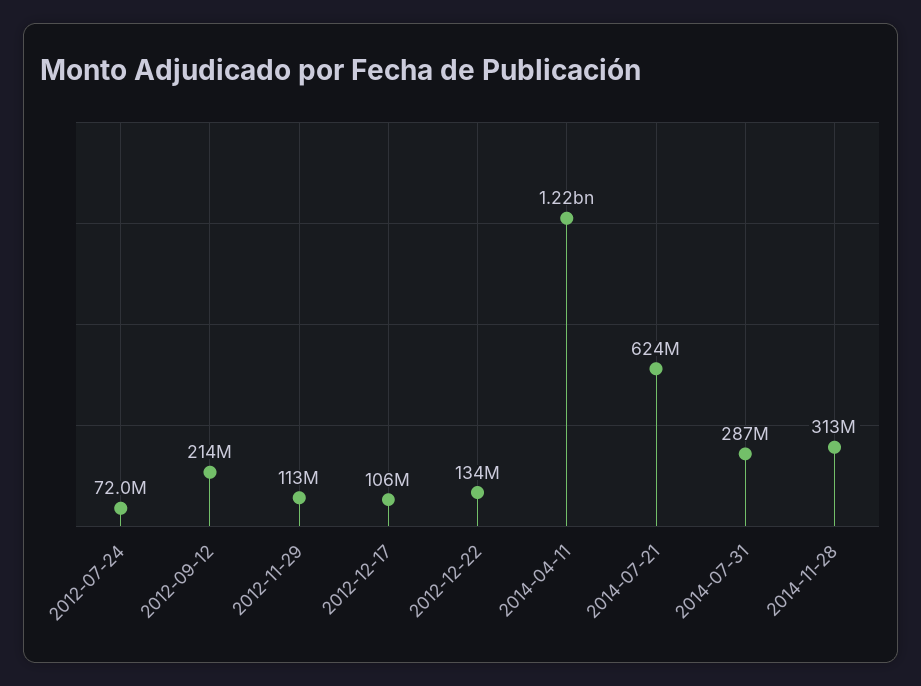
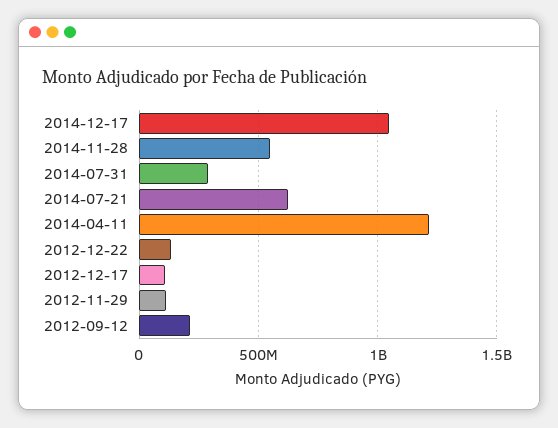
2012-07-24: 72000000 -> none
2014-11-28: 313000000 -> 550000000
2014-12-17: none -> 1050000000

